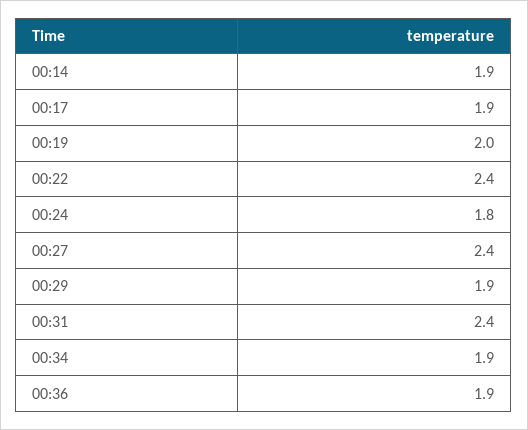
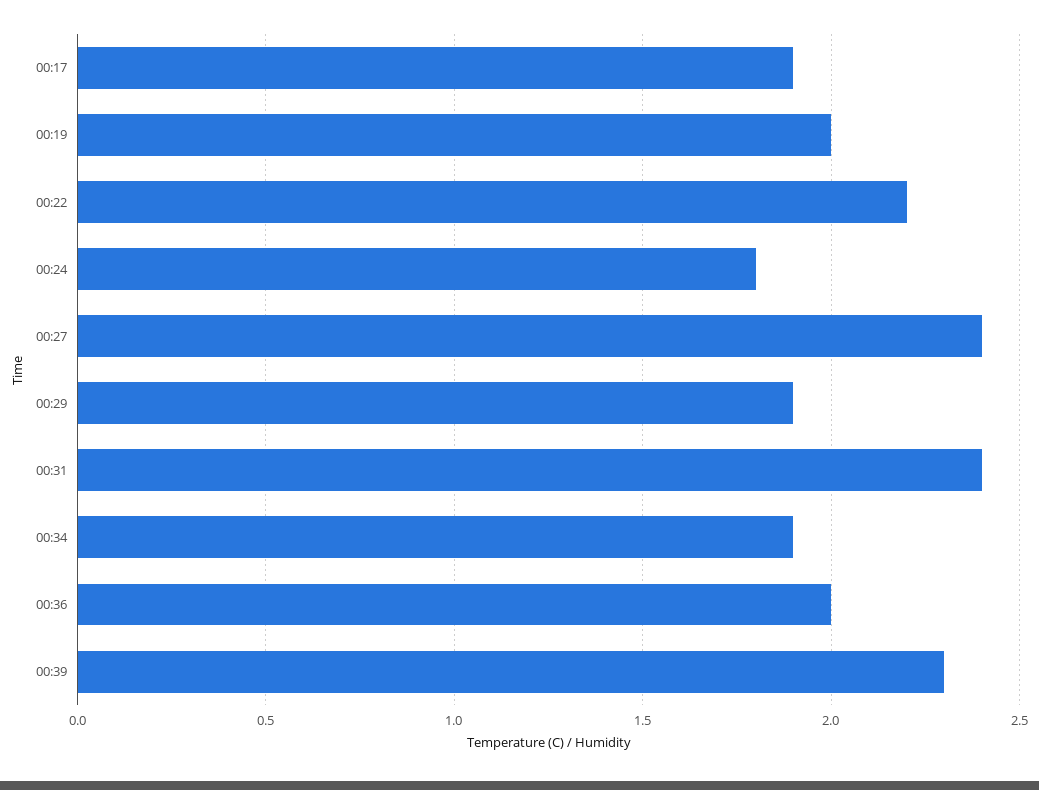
00:14: 1.9 -> none
00:22: 2.4 -> 2.2
00:36: 1.9 -> 2
00:39: none -> 2.3

